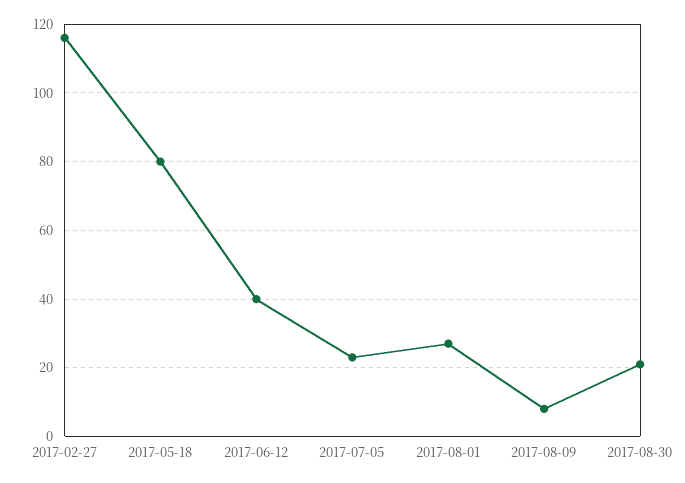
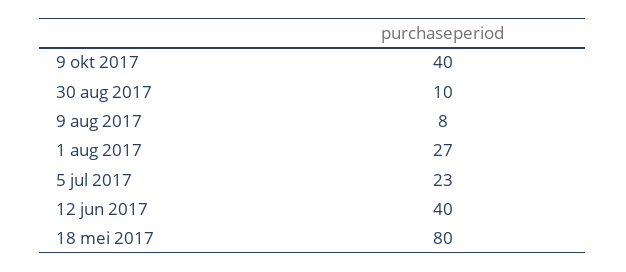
2017-02-27: 115 -> none
2017-08-30: 20 -> 10
9 okt 2017: none -> 40

